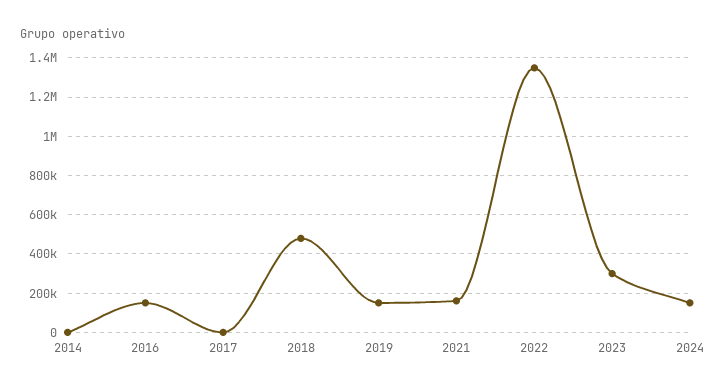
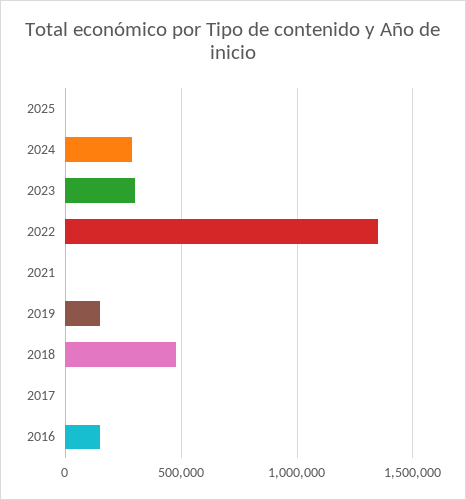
2014: 0 -> none
2021: 150000 -> 0
2024: 150000 -> 300000
2025: none -> 0

